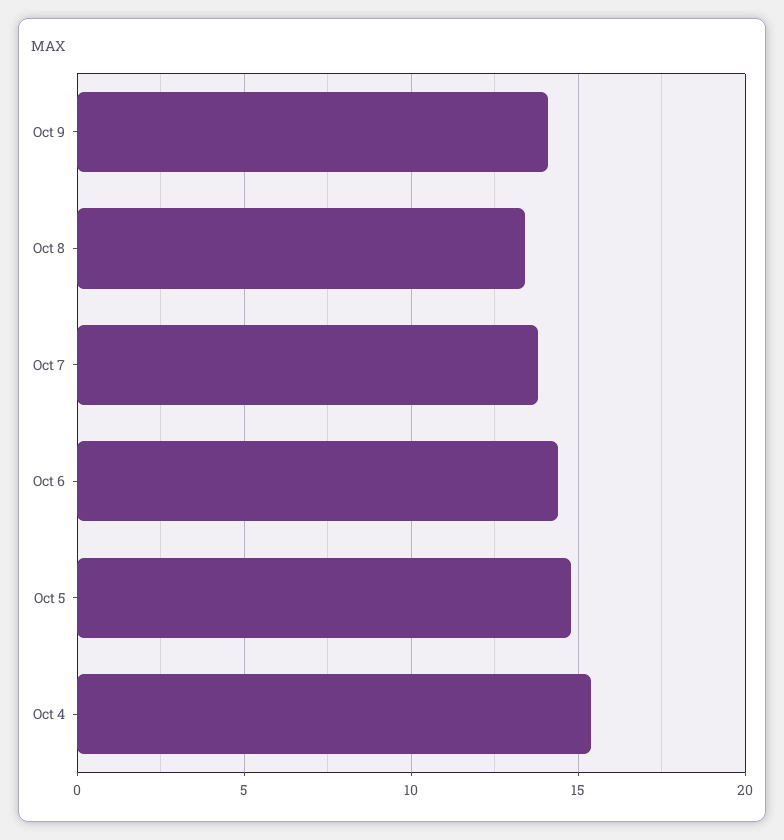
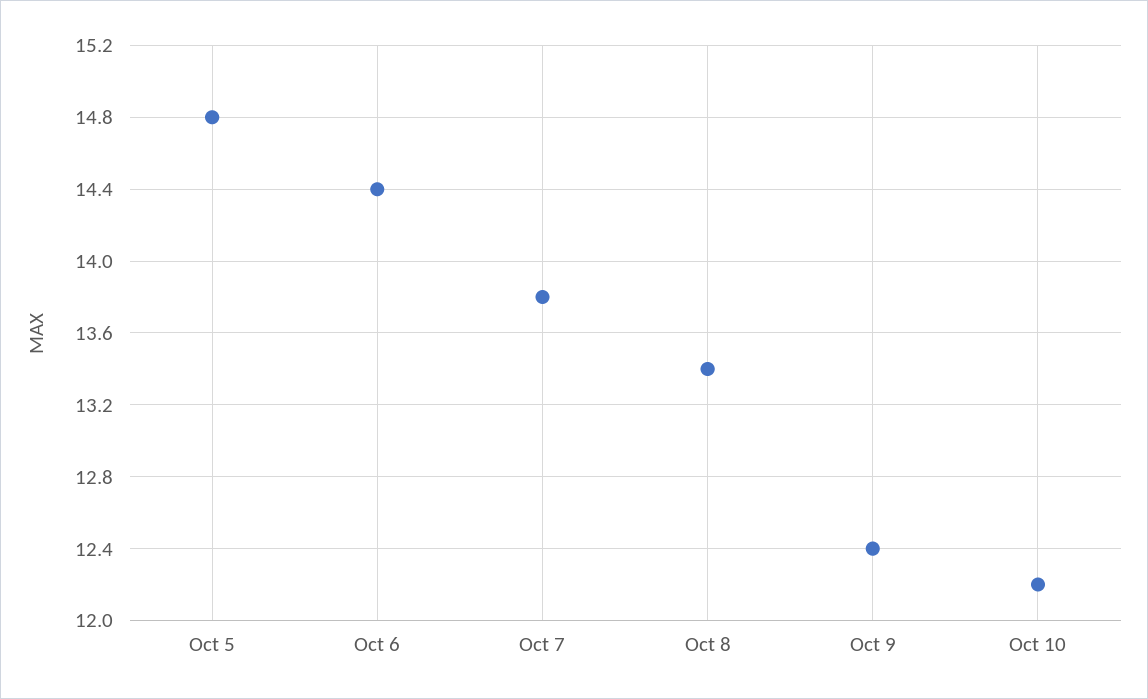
Oct 9: 14 -> 12.4
Oct 4: 15.5 -> none
Oct 10: none -> 12.2

